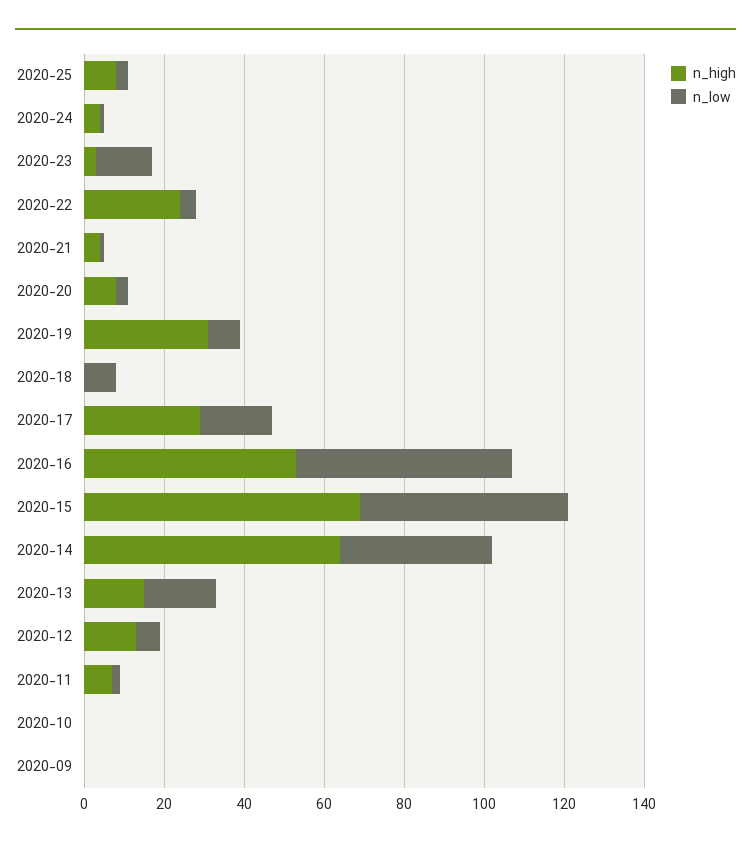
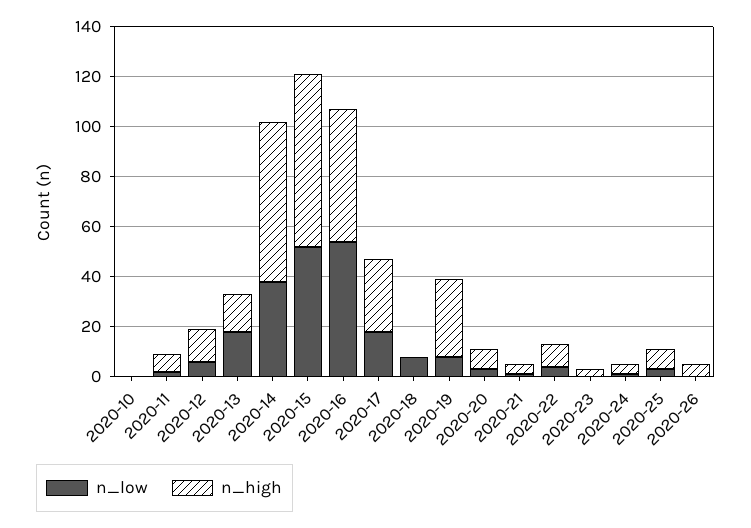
n_low, 2020-23: 15 -> 0
n_high, 2020-22: 25 -> 10
n_high, 2020-09: 0 -> none
n_low, 2020-09: 0 -> none
n_low, 2020-26: none -> 0
n_high, 2020-26: none -> 5

